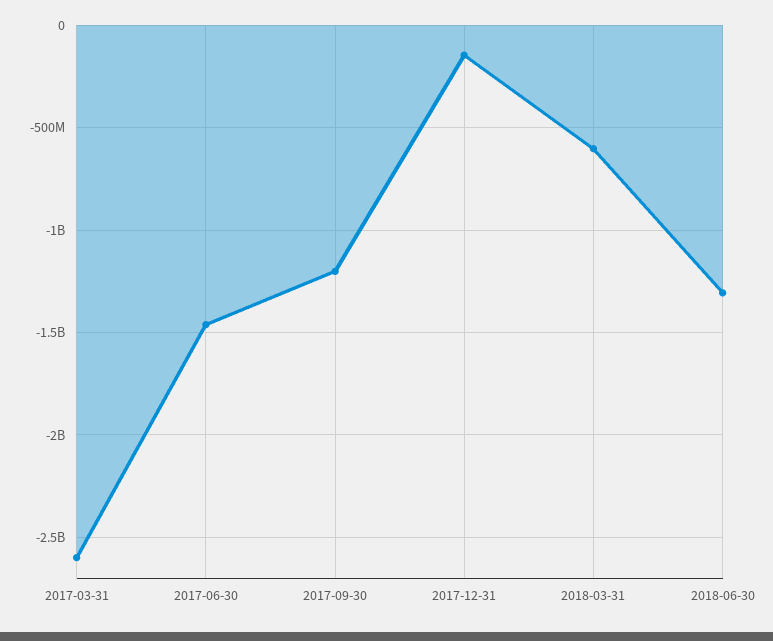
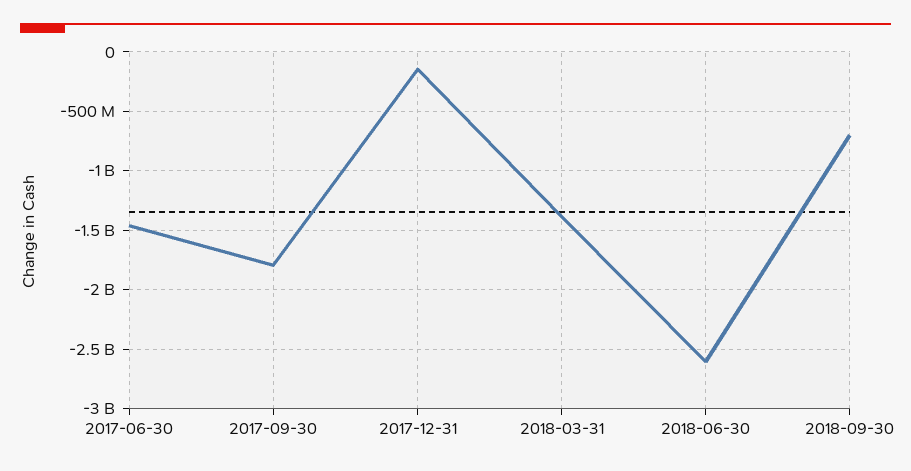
2017-03-31: -2600000000 -> none
2017-09-30: -1200000000 -> -1800000000
2018-03-31: -600000000 -> -1400000000
2018-06-30: -1300000000 -> -2600000000
2018-09-30: none -> -700000000

